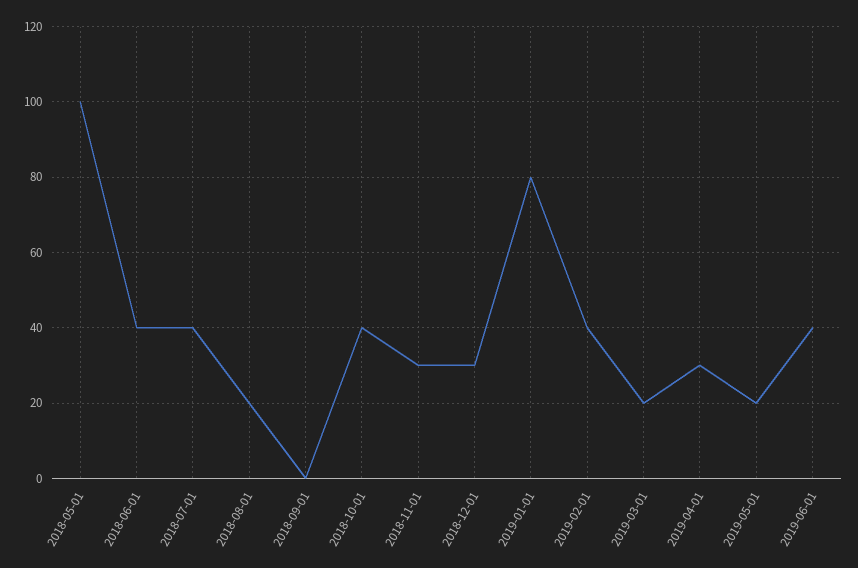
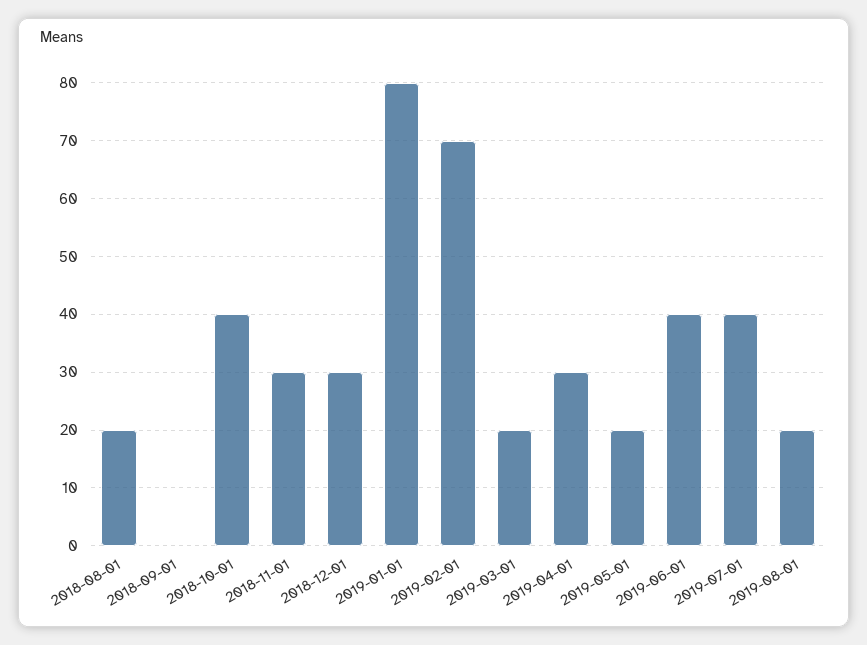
2018-05-01: 100 -> none
2018-06-01: 40 -> none
2018-07-01: 40 -> none
2019-02-01: 40 -> 70
2019-07-01: none -> 40
2019-08-01: none -> 20

